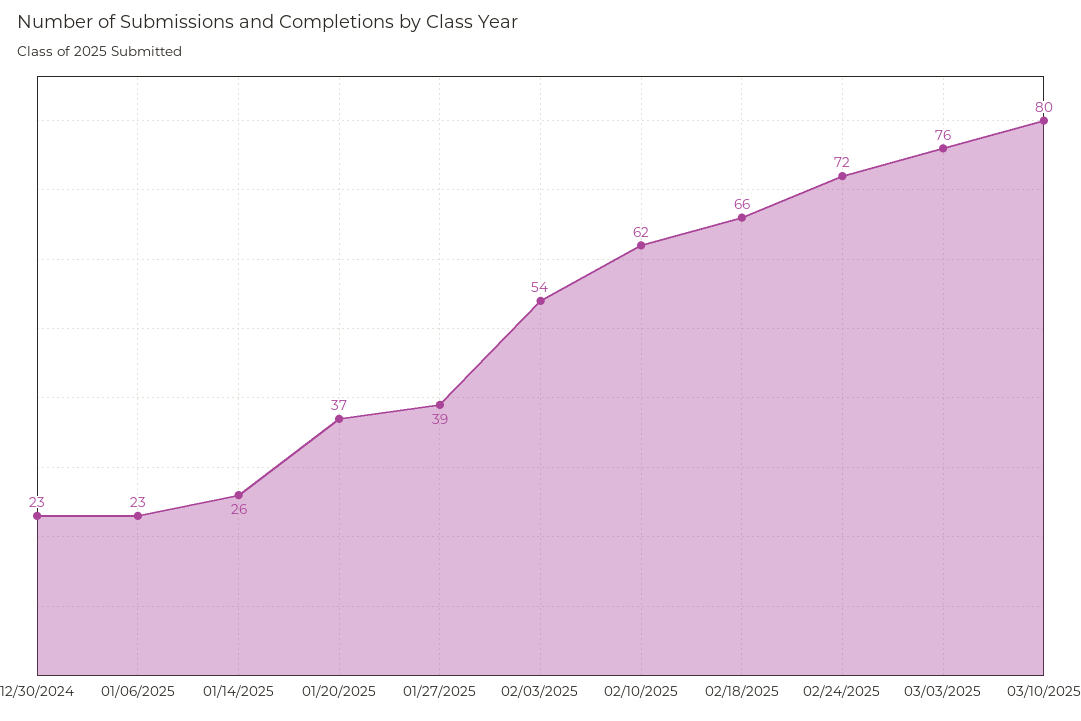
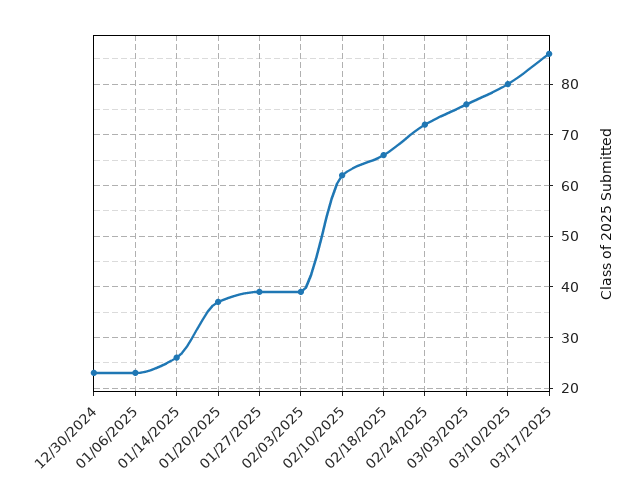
02/03/2025: 54 -> 40
03/17/2025: none -> 85

